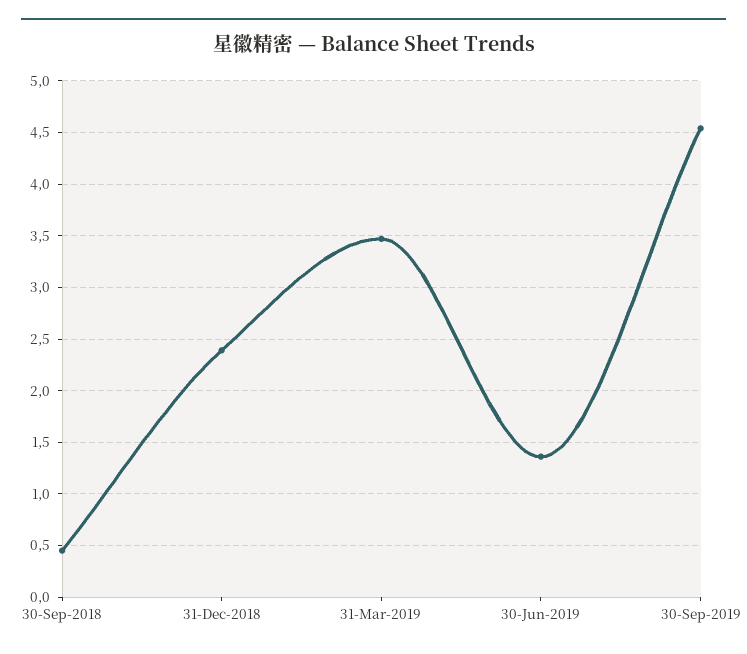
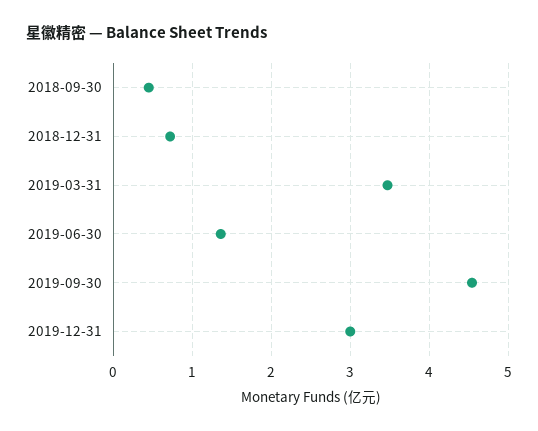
31-Dec-2018: 2.4 -> 0.7
2019-12-31: none -> 3

